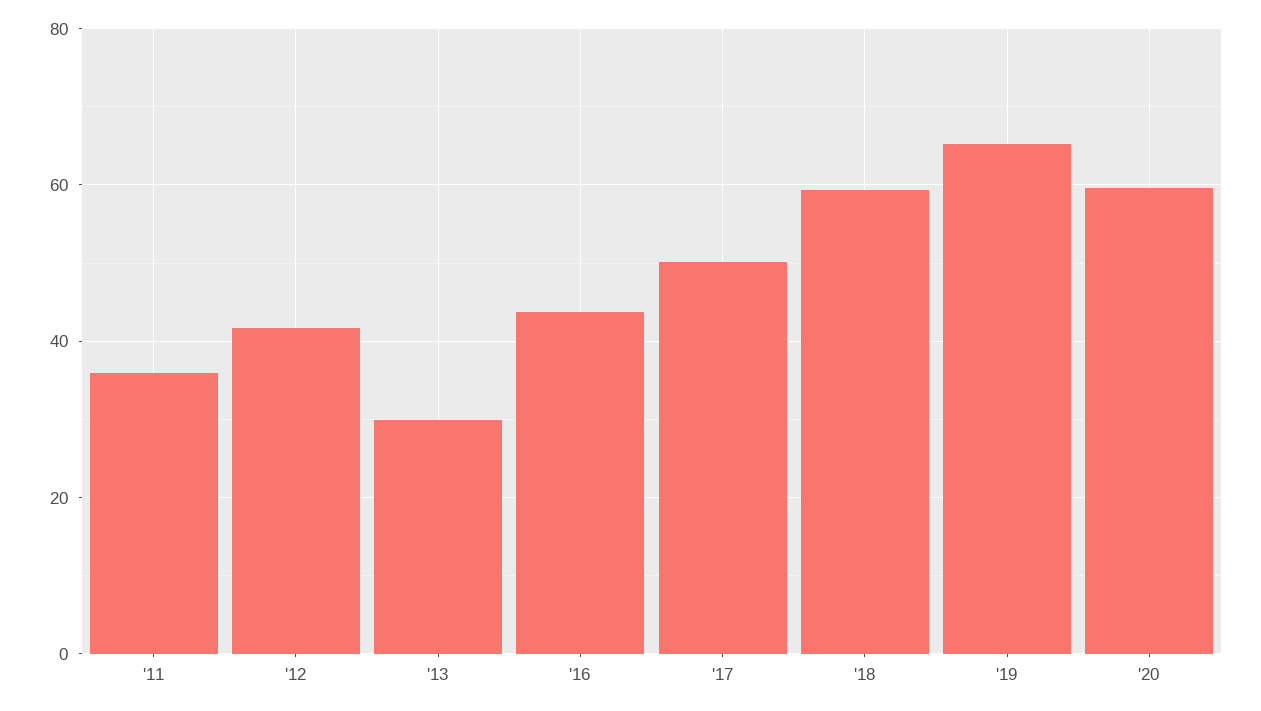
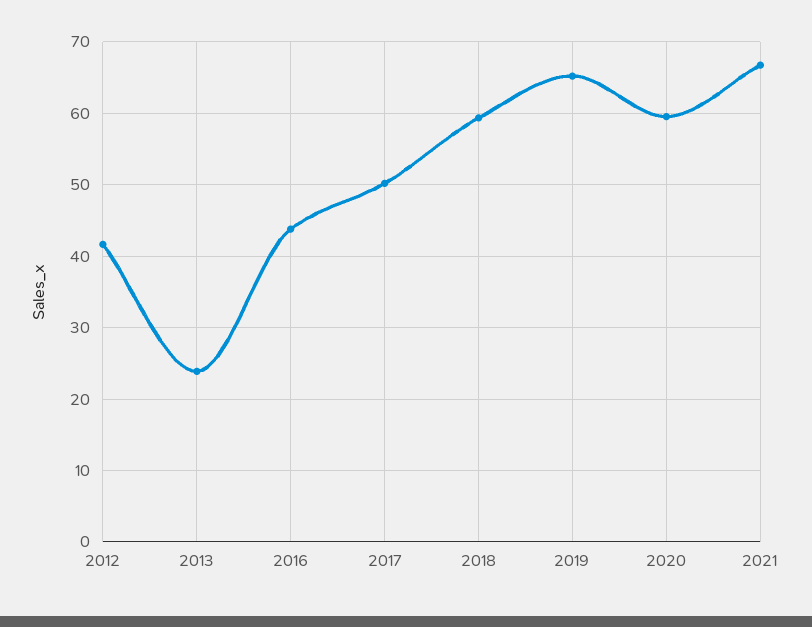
'11: 36 -> none
'13: 30 -> 24
2021: none -> 67

